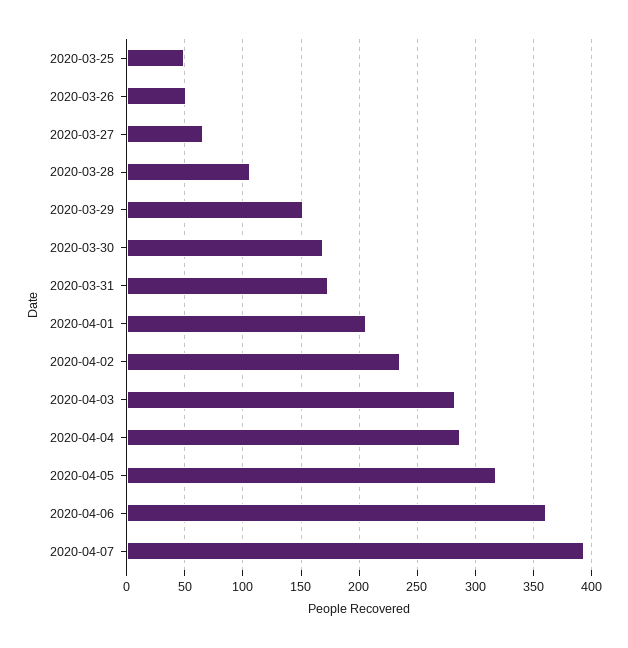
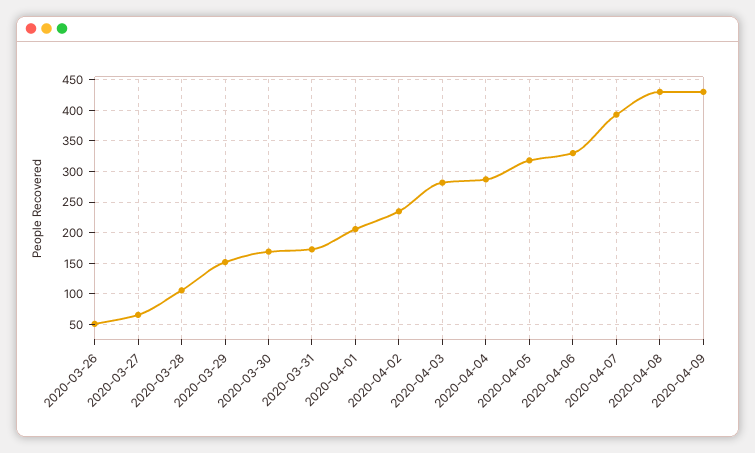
2020-03-25: 50 -> none
2020-04-06: 360 -> 330
2020-04-08: none -> 430
2020-04-09: none -> 430

